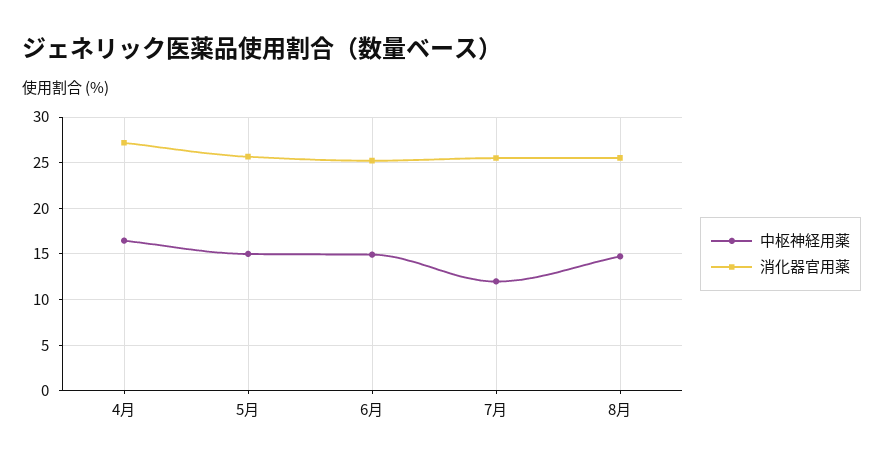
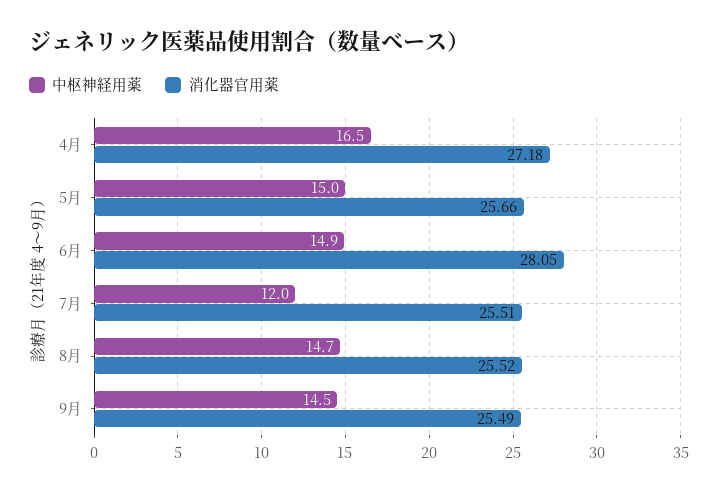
消化器官用薬, 6月: 25 -> 28.05
中枢神経用薬, 9月: none -> 14.5
消化器官用薬, 9月: none -> 25.49

